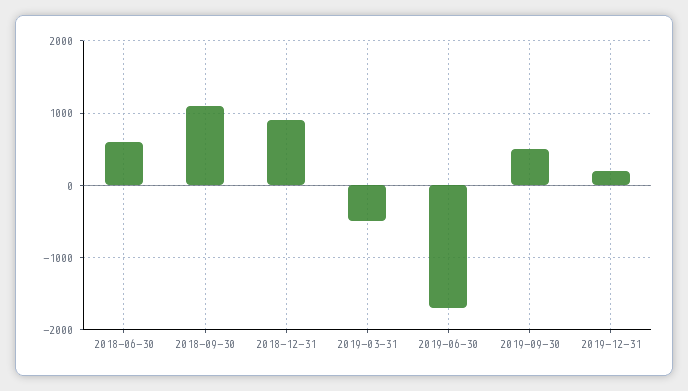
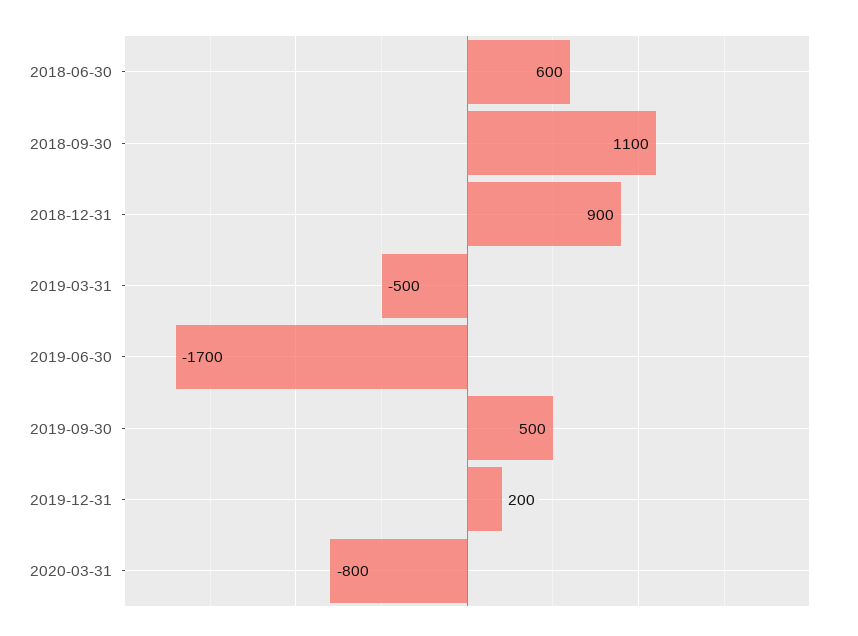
2020-03-31: none -> -800

